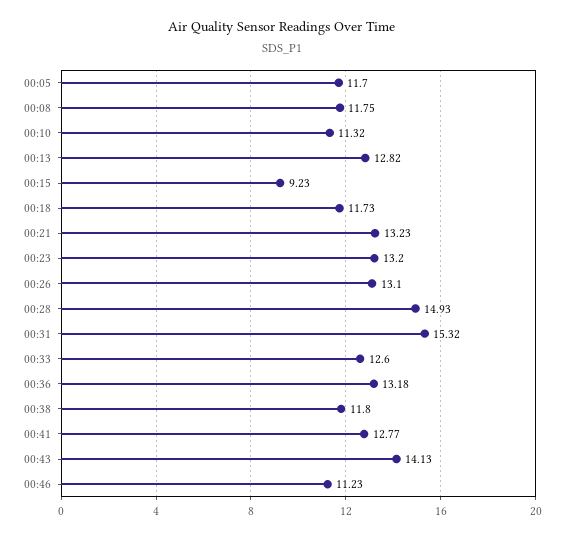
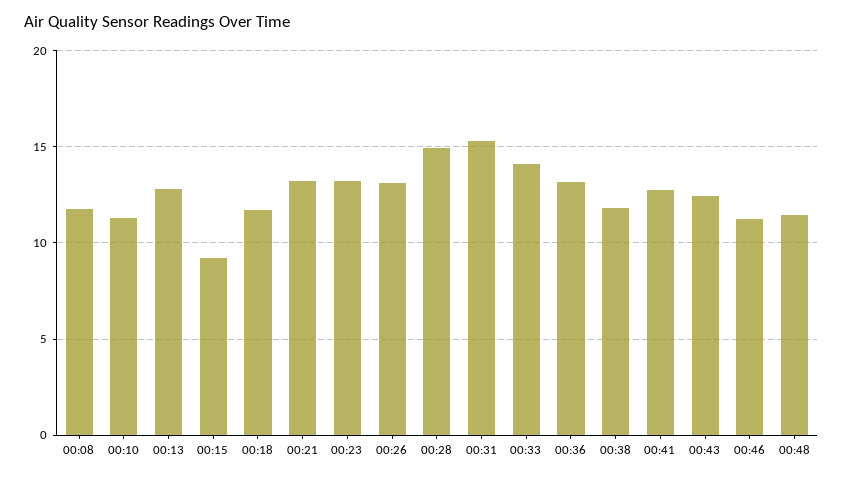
00:05: 11.7 -> none
00:33: 12.6 -> 14
00:43: 14.13 -> 12.5
00:48: none -> 11.5

